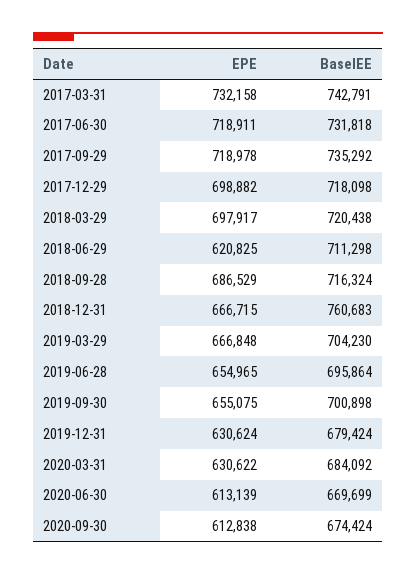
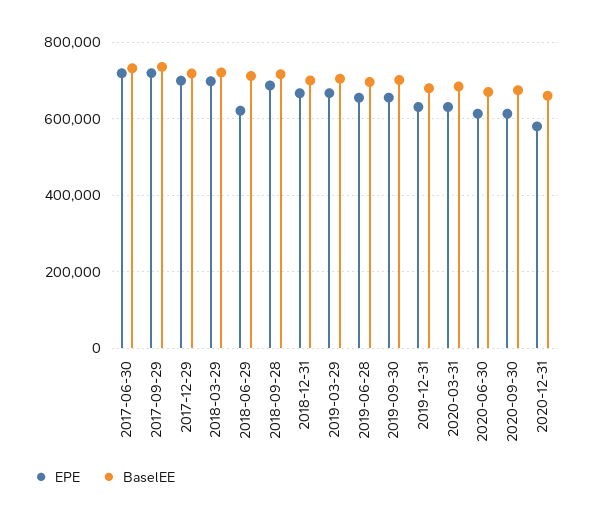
EPE, 2017-03-31: 732158 -> none
BaselEE, 2017-03-31: 742791 -> none
BaselEE, 2018-12-31: 760683 -> 700000
EPE, 2020-12-31: none -> 580000
BaselEE, 2020-12-31: none -> 660000

